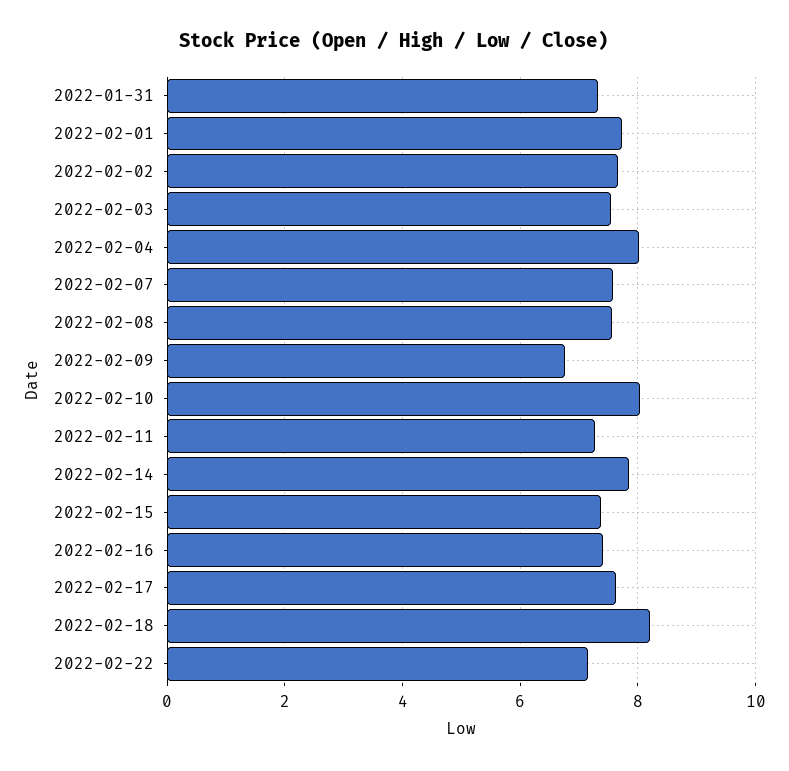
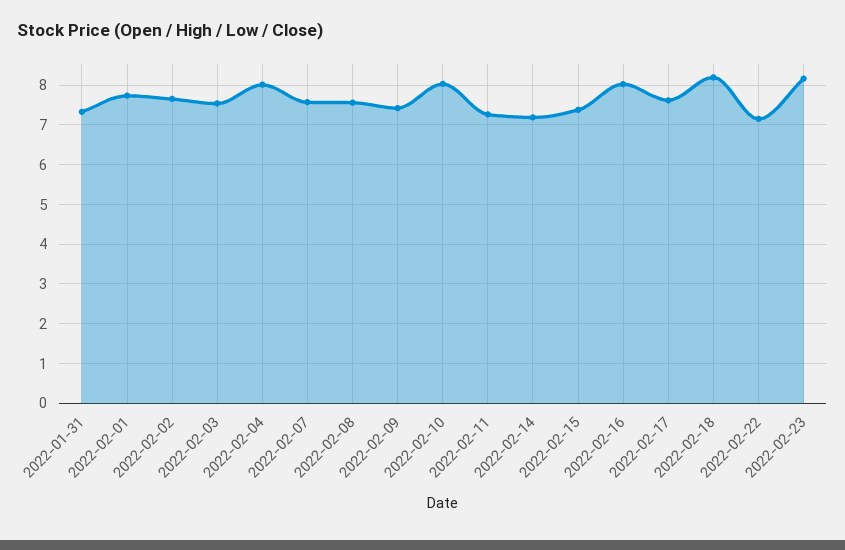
2022-02-09: 6.8 -> 7.4
2022-02-14: 7.8 -> 7.2
2022-02-16: 7.4 -> 8
2022-02-23: none -> 8.2

